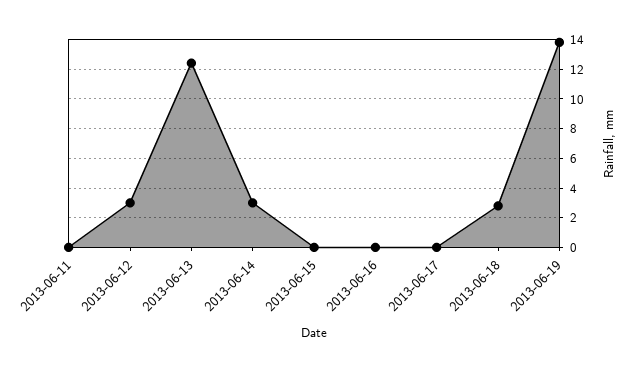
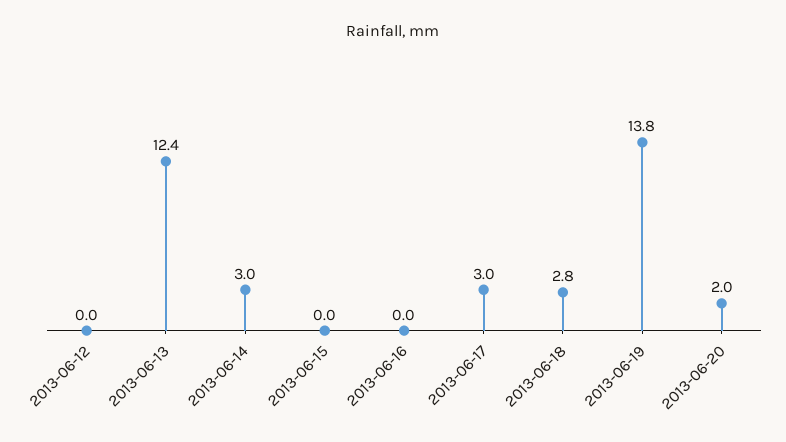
2013-06-11: 0 -> none
2013-06-12: 3 -> 0
2013-06-17: 0 -> 3
2013-06-20: none -> 2

